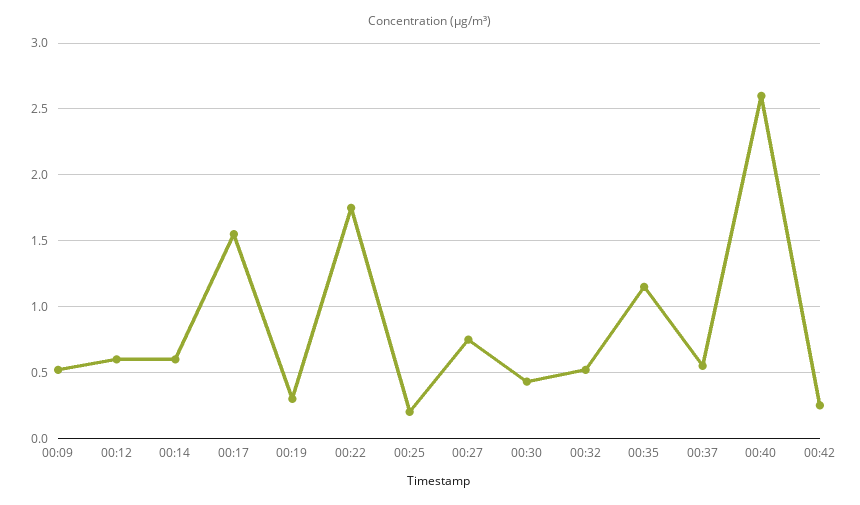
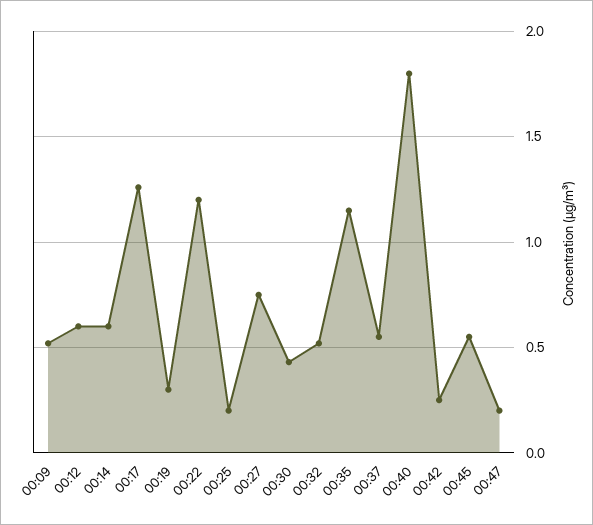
00:17: 1.55 -> 1.25
00:22: 1.75 -> 1.2
00:40: 2.6 -> 1.8
00:45: none -> 0.55
00:47: none -> 0.2

